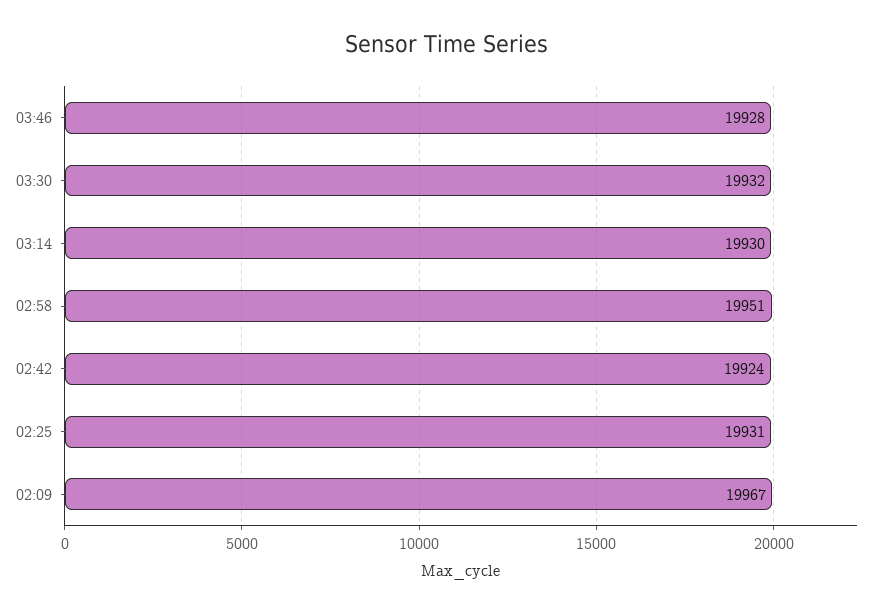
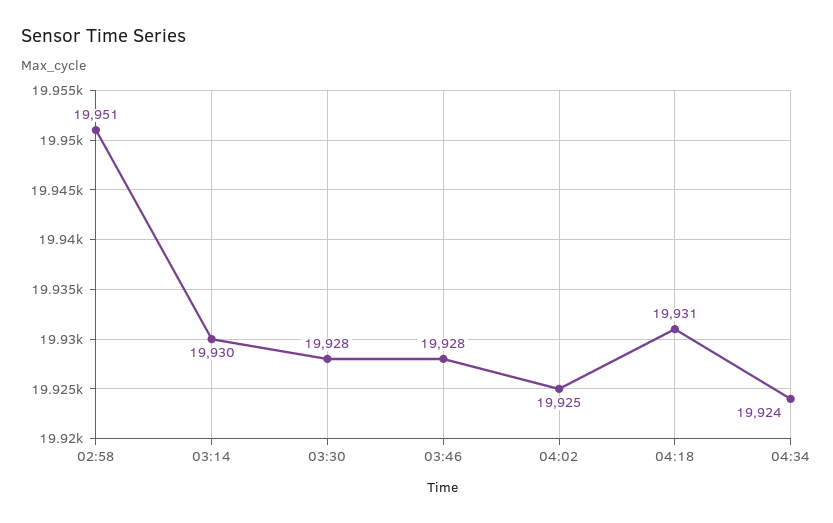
03:30: 19932 -> 19928
02:42: 19924 -> none
02:25: 19931 -> none
02:09: 19967 -> none
04:02: none -> 19925
04:18: none -> 19931
04:34: none -> 19924

